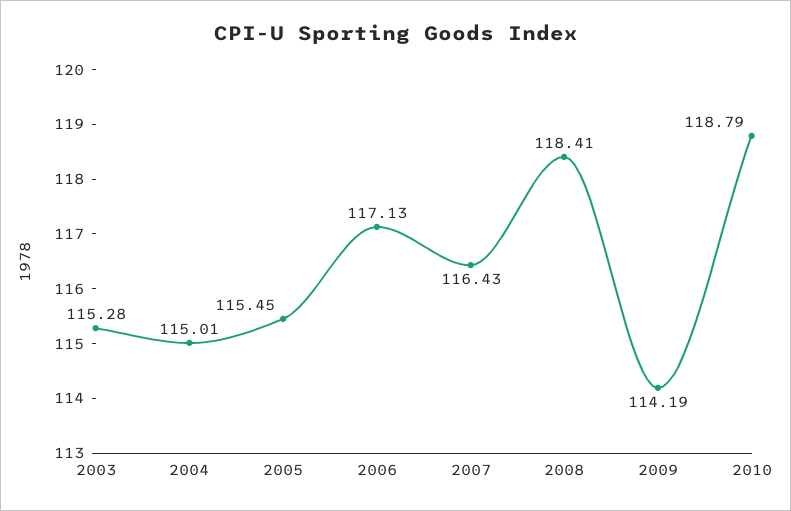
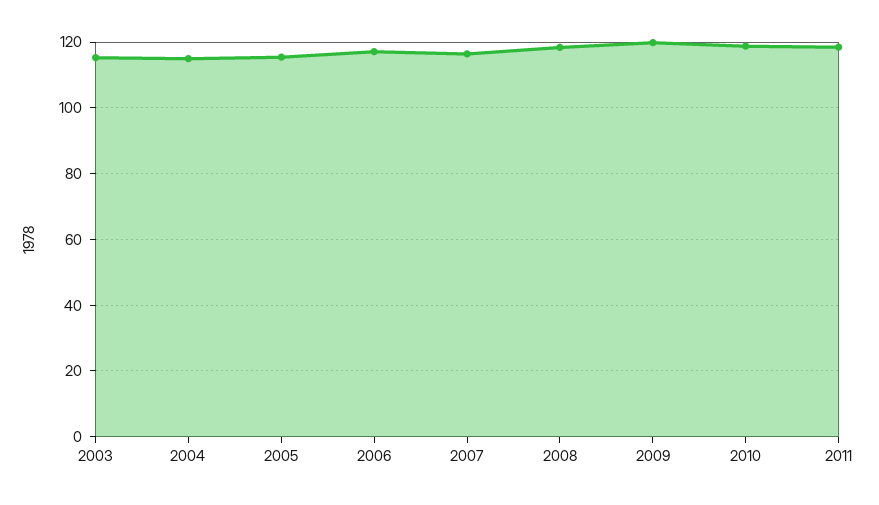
2009: 114.19 -> 120
2011: none -> 118

